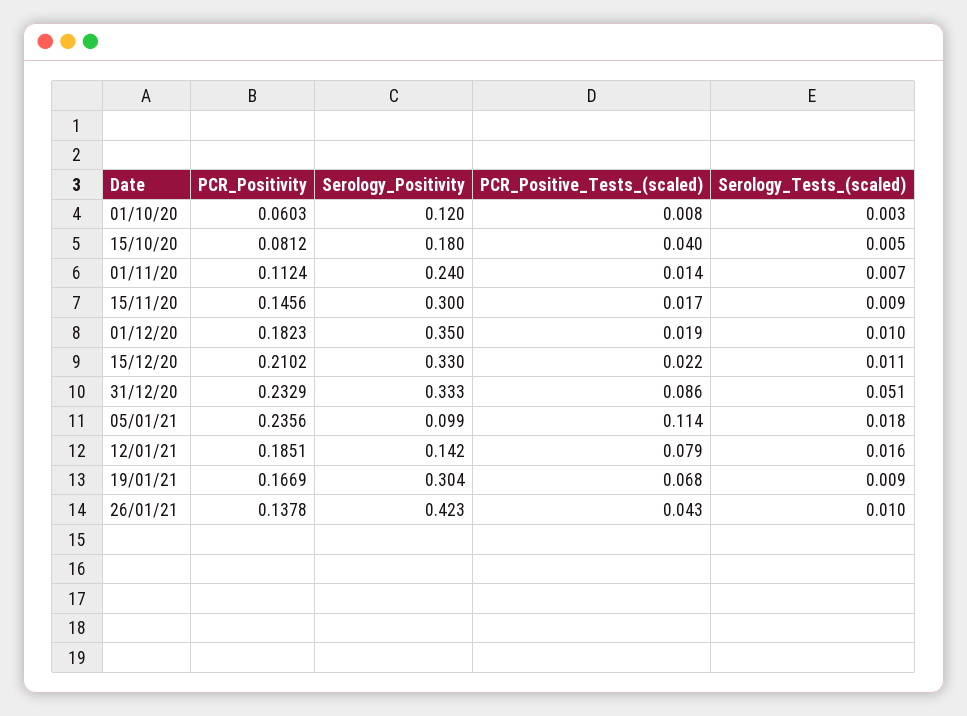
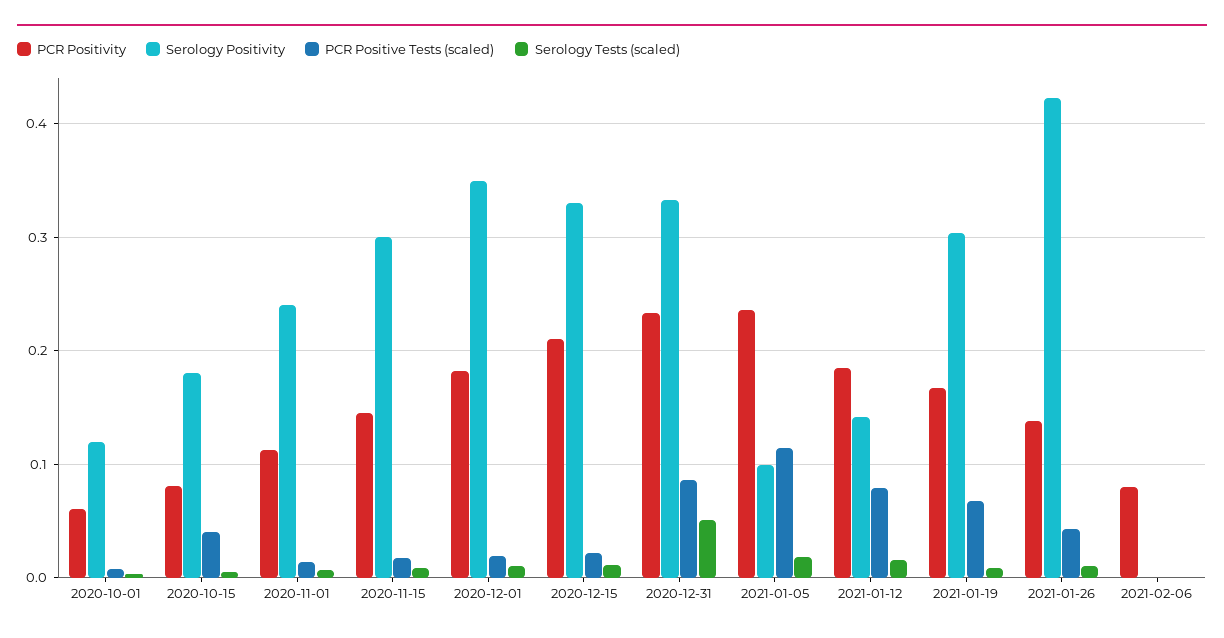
PCR_Positivity, 2021-02-06: none -> 0.08
Serology_Positivity, 2021-02-06: none -> 0
PCR_Positive_Tests_(scaled), 2021-02-06: none -> 0
Serology_Tests_(scaled), 2021-02-06: none -> 0

